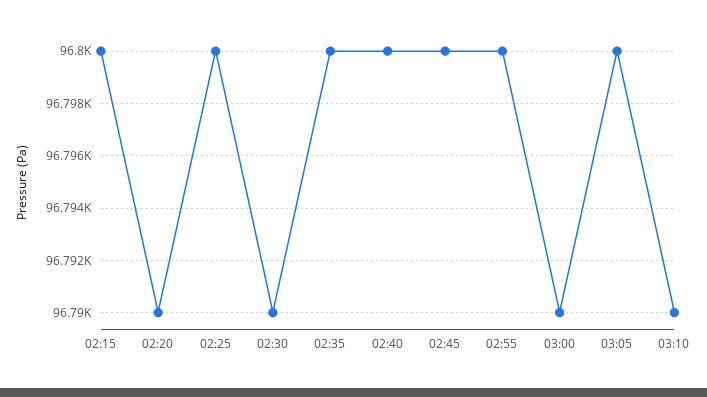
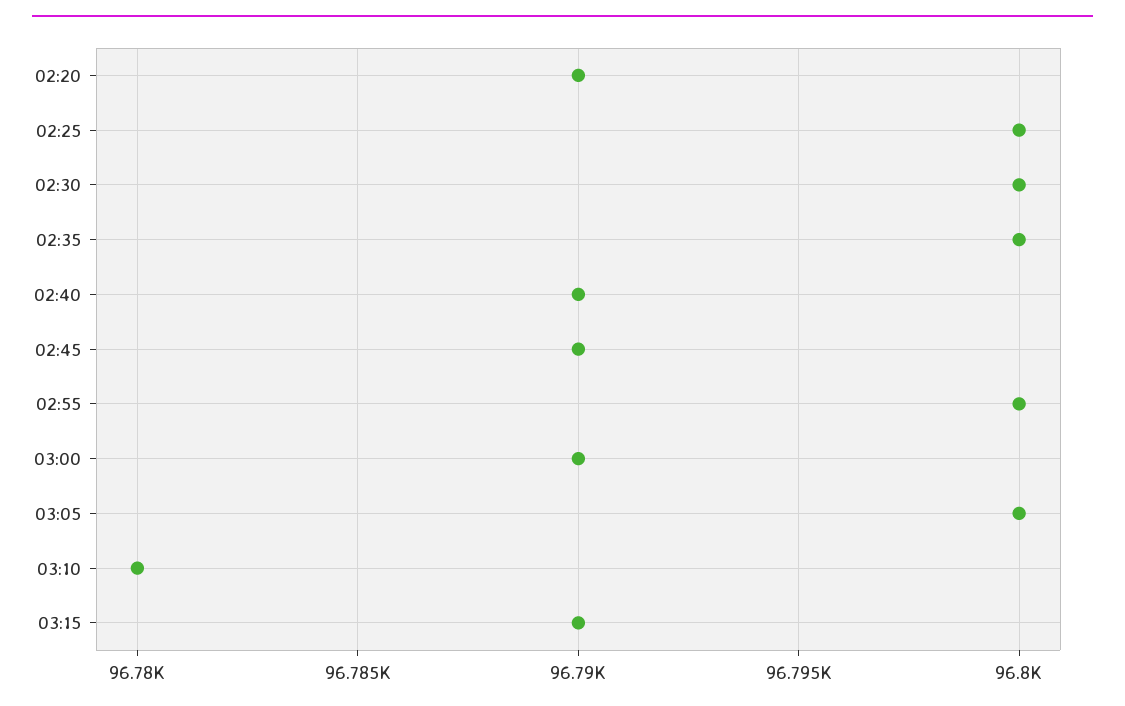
02:15: 96800 -> none
02:30: 96790 -> 96800
02:40: 96800 -> 96790
02:45: 96800 -> 96790
03:10: 96790 -> 96780
03:15: none -> 96790

